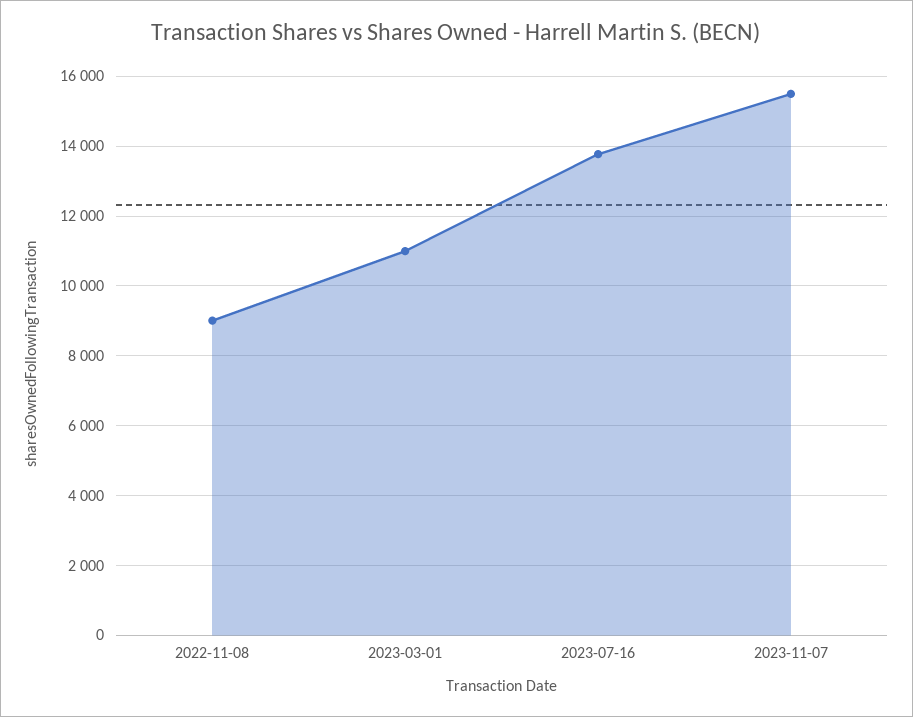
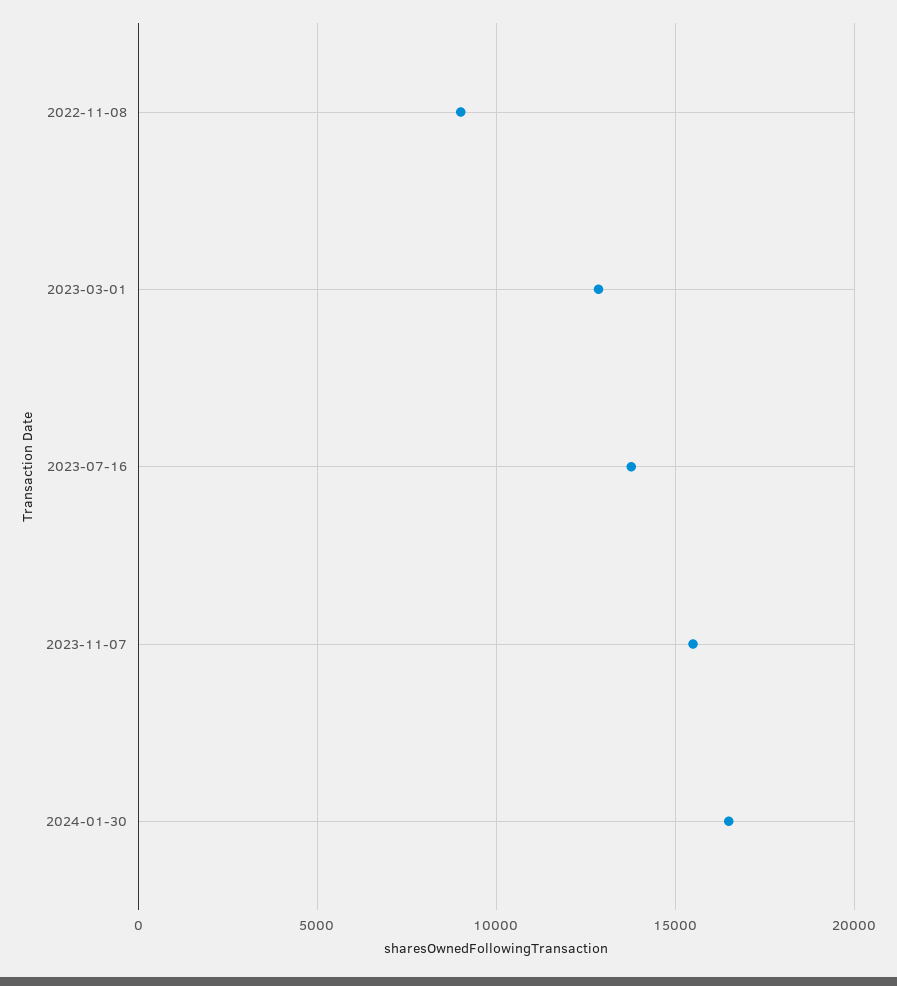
2023-03-01: 11000 -> 13000
2024-01-30: none -> 16500

